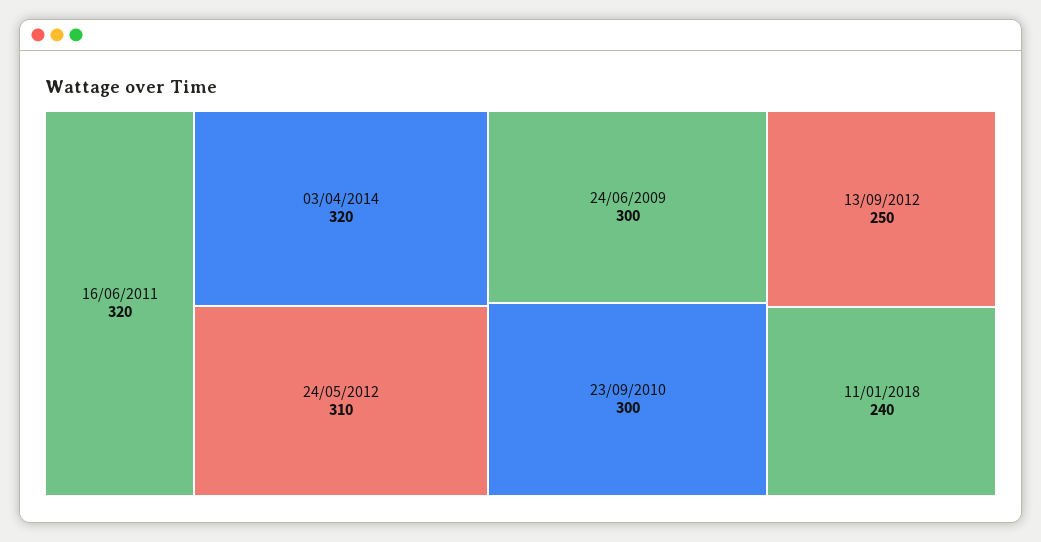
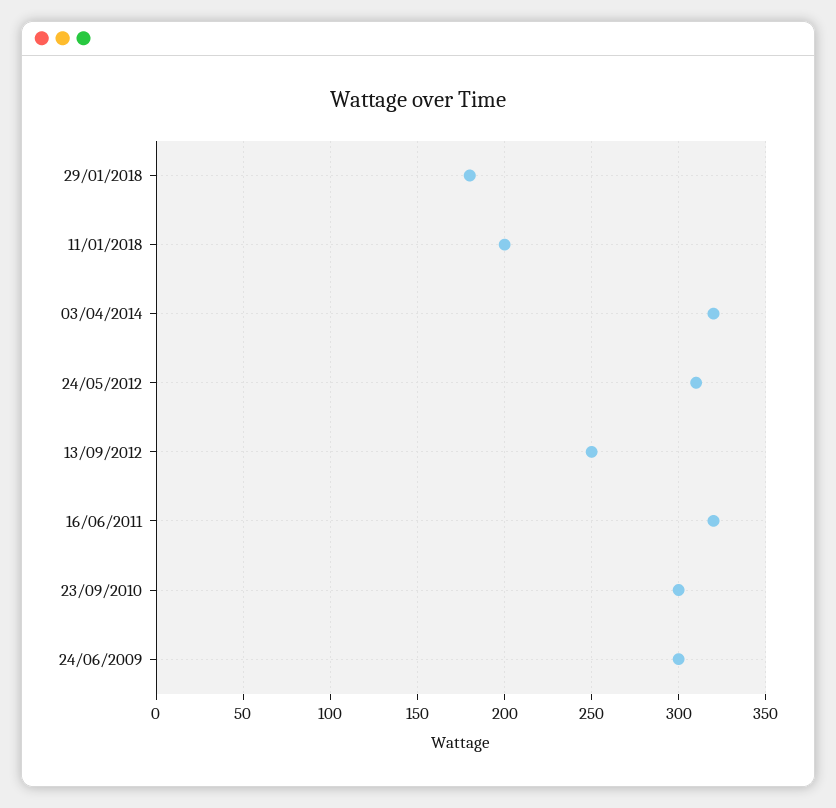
11/01/2018: 240 -> 200
29/01/2018: none -> 180

